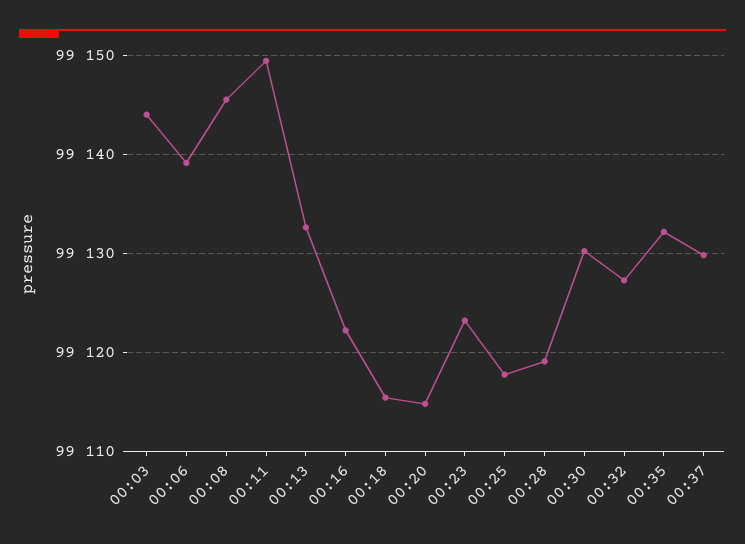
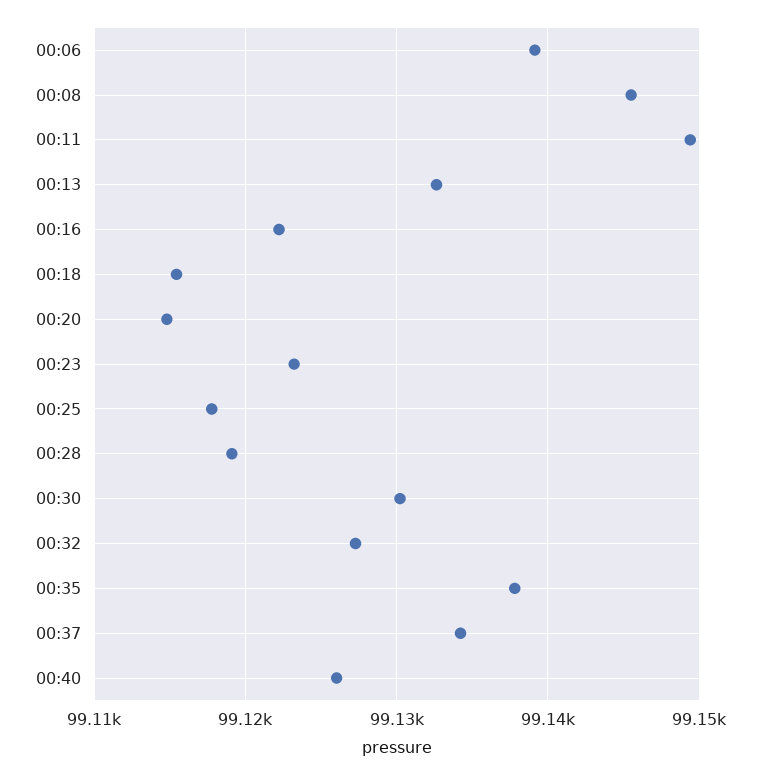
00:03: 99144 -> none
00:35: 99132 -> 99138
00:37: 99130 -> 99134
00:40: none -> 99126

